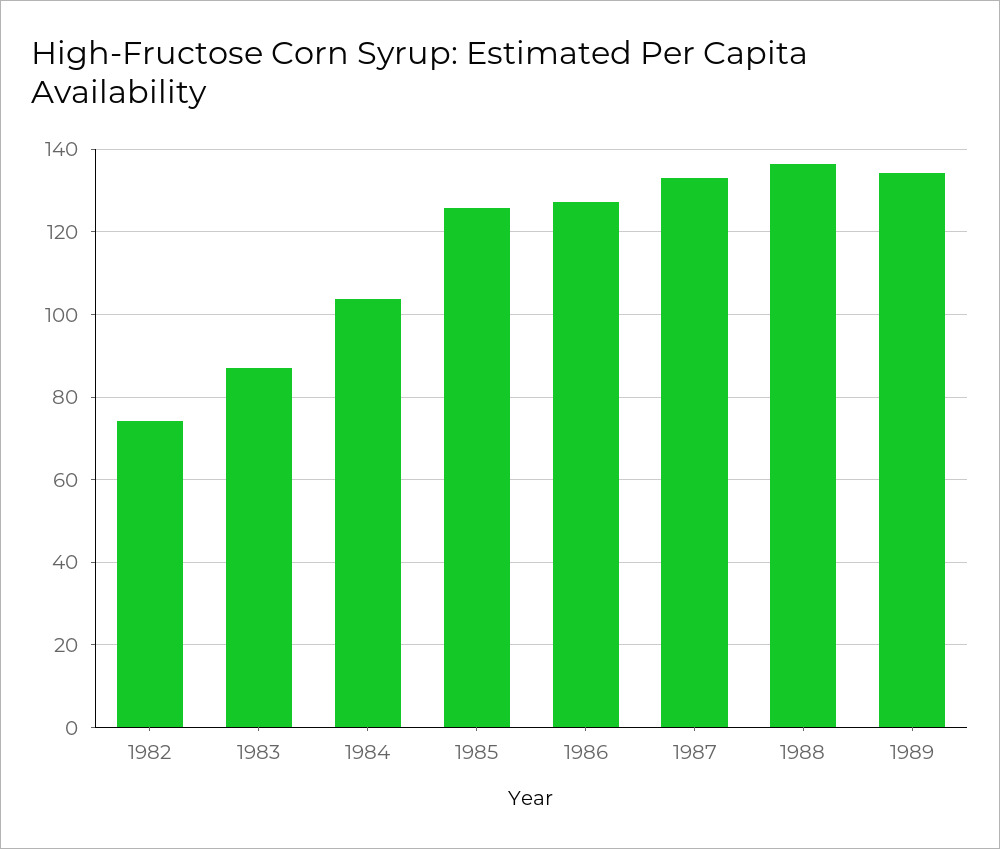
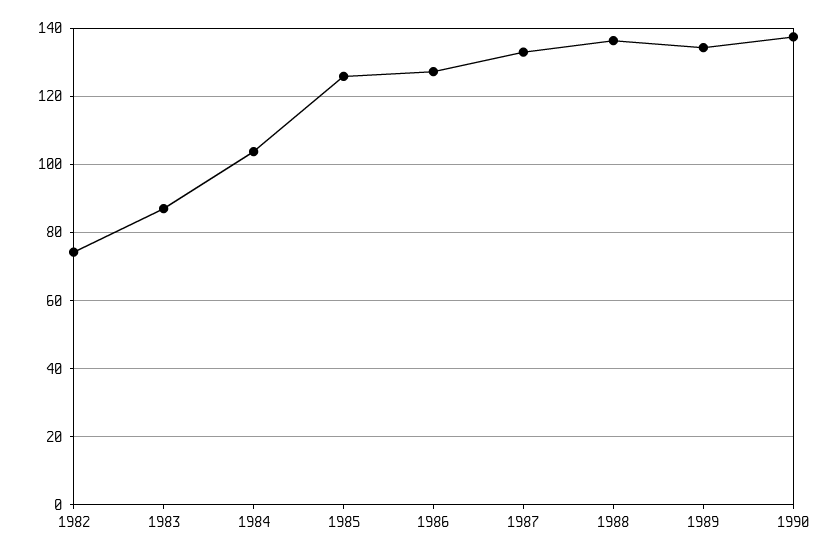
1990: none -> 138

